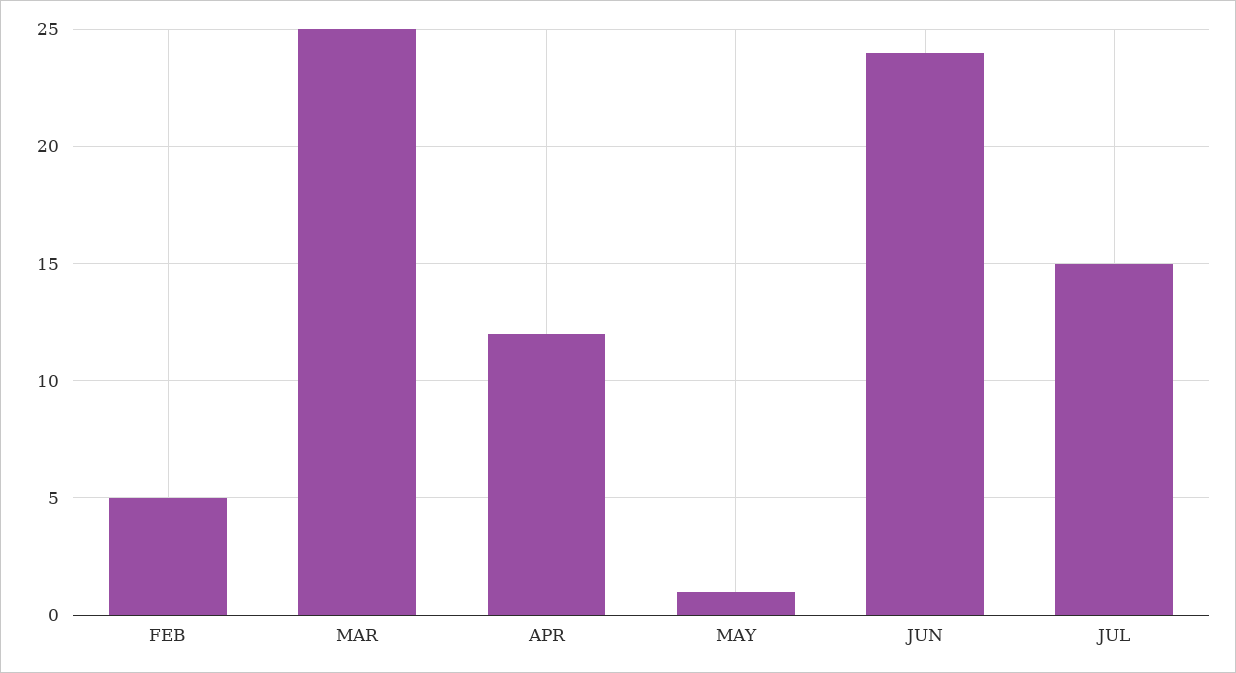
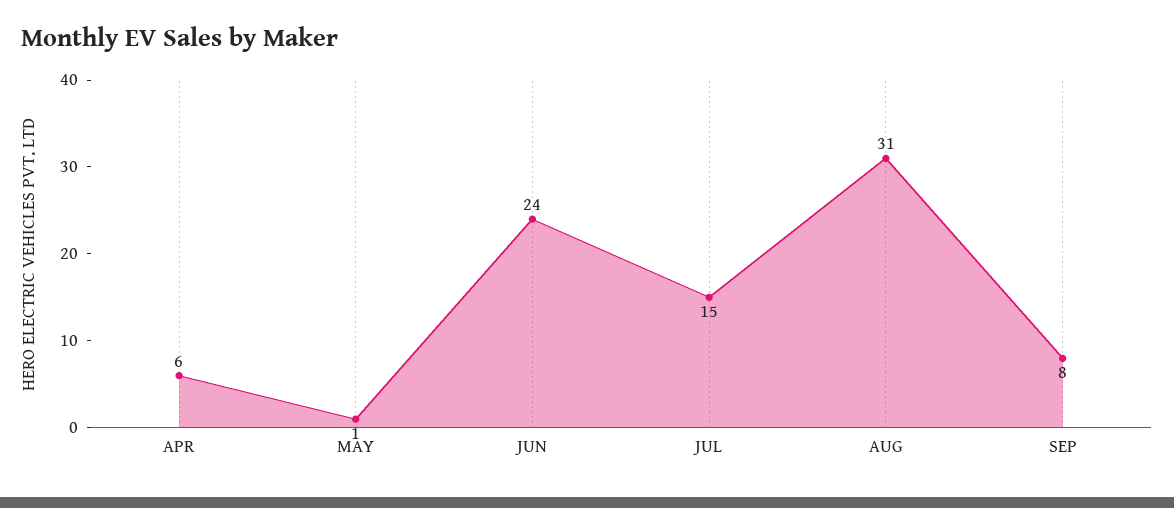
FEB: 5 -> none
MAR: 25 -> none
APR: 12 -> 6
AUG: none -> 31
SEP: none -> 8

